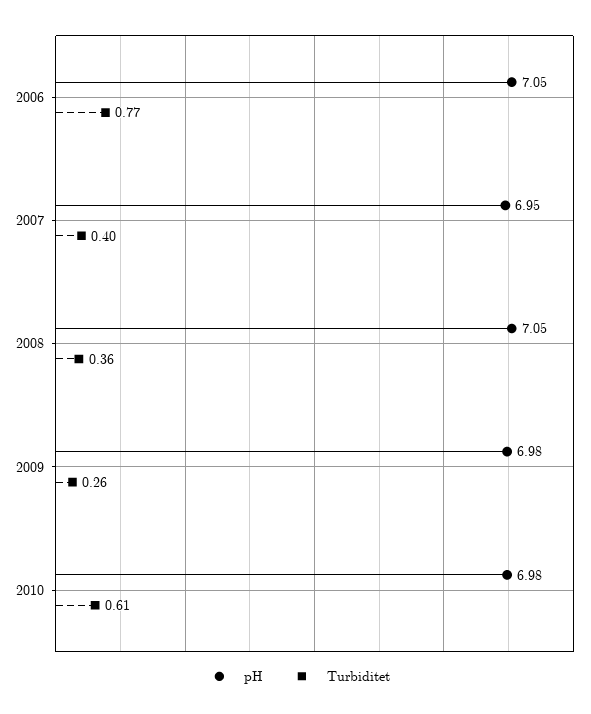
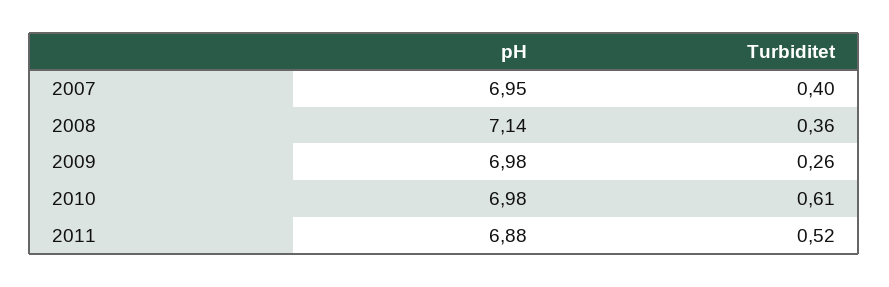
pH, 2006: 7.05 -> none
Turbiditet, 2006: 0.77 -> none
pH, 2008: 7.05 -> 7.14
pH, 2011: none -> 6.88
Turbiditet, 2011: none -> 0.52

